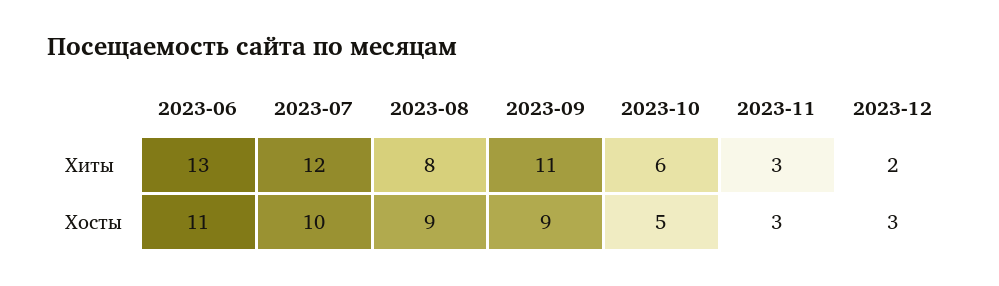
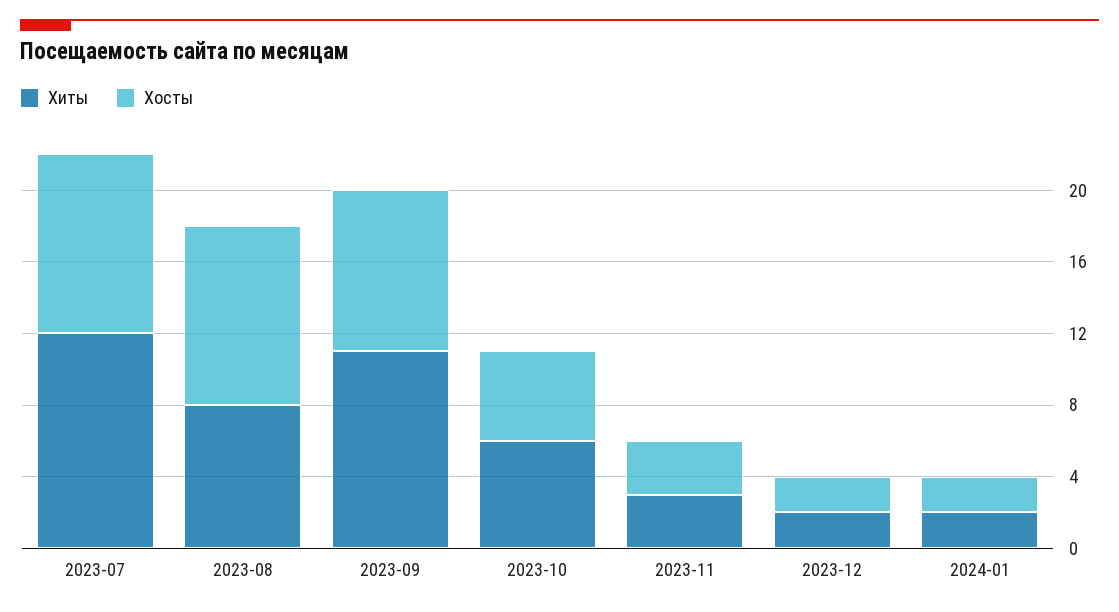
Хиты, 2023-06: 13 -> none
Хосты, 2023-06: 11 -> none
Хосты, 2023-08: 9 -> 10
Хосты, 2023-12: 3 -> 2
Хиты, 2024-01: none -> 2
Хосты, 2024-01: none -> 2

